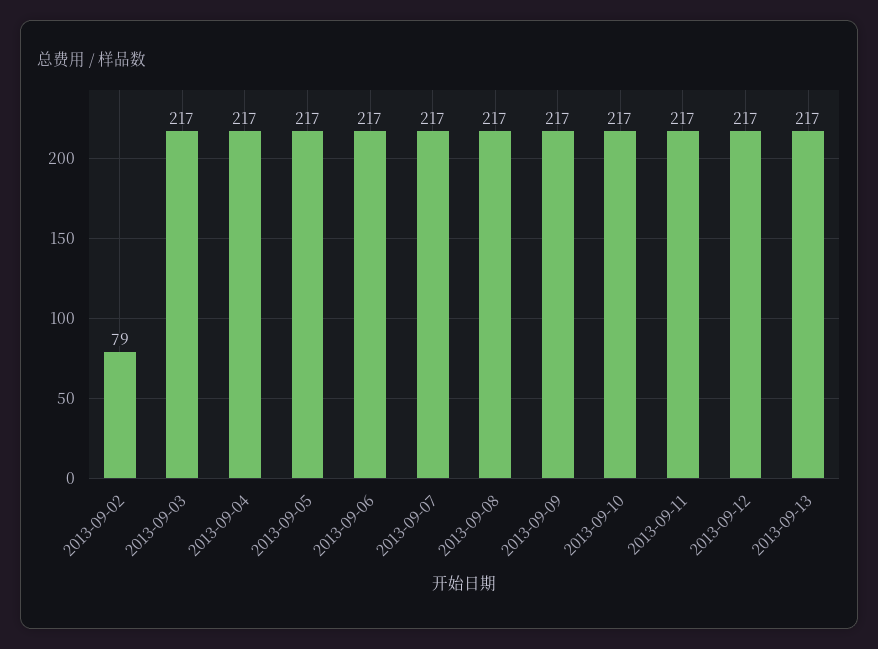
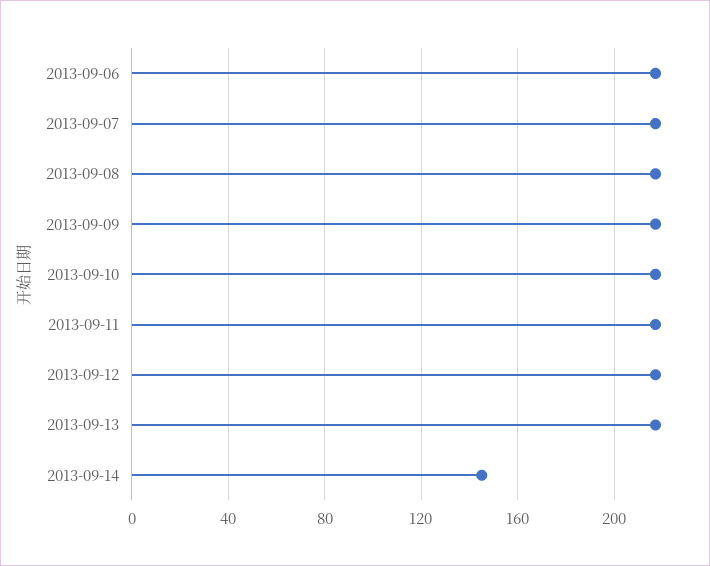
2013-09-02: 79 -> none
2013-09-03: 217 -> none
2013-09-04: 217 -> none
2013-09-05: 217 -> none
2013-09-14: none -> 145

